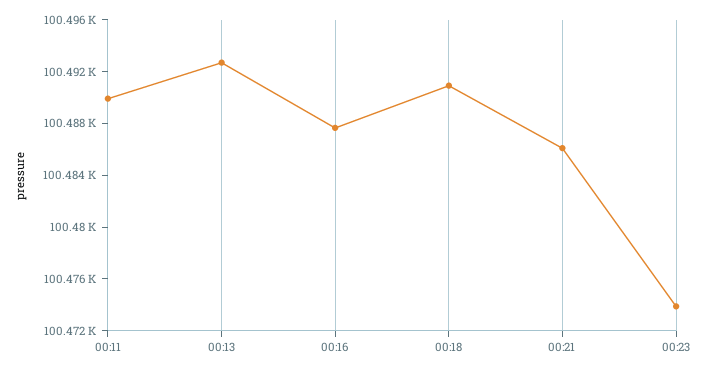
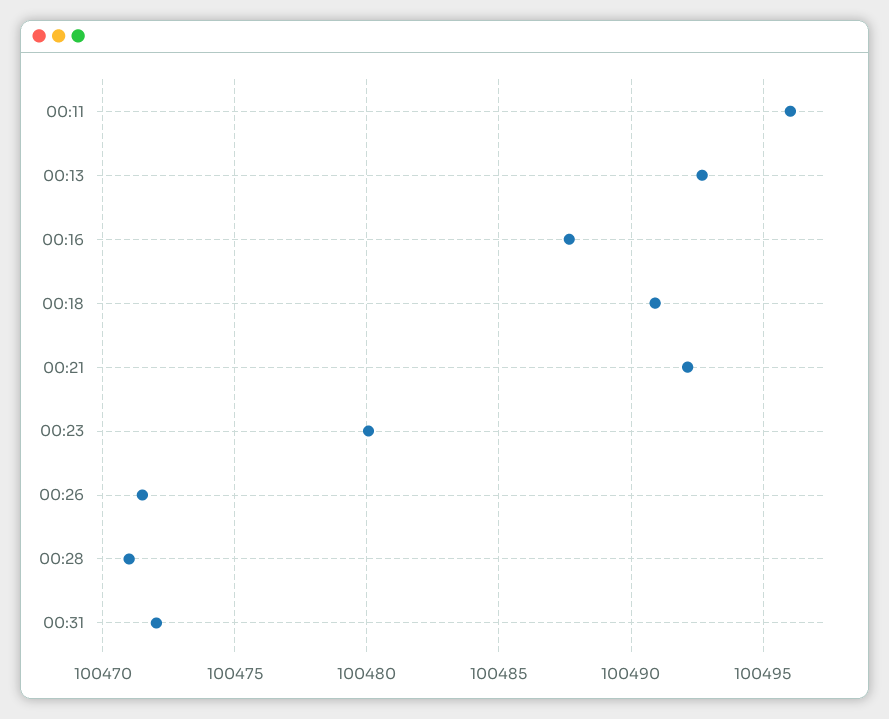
00:11: 100490 -> 100496
00:21: 100486 -> 100492
00:23: 100474 -> 100480
00:26: none -> 100471.5
00:28: none -> 100471
00:31: none -> 100472

